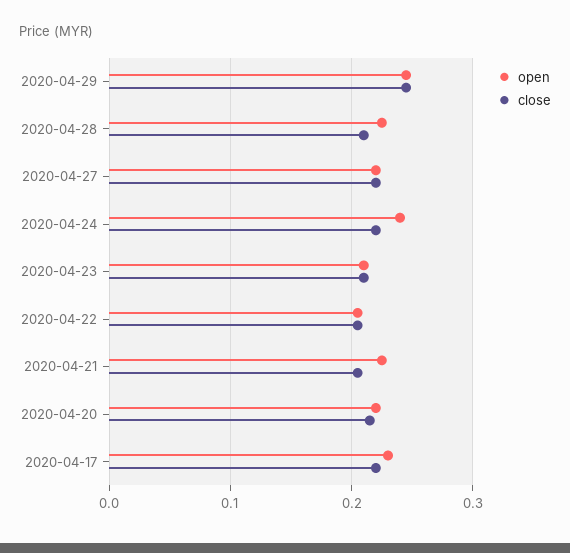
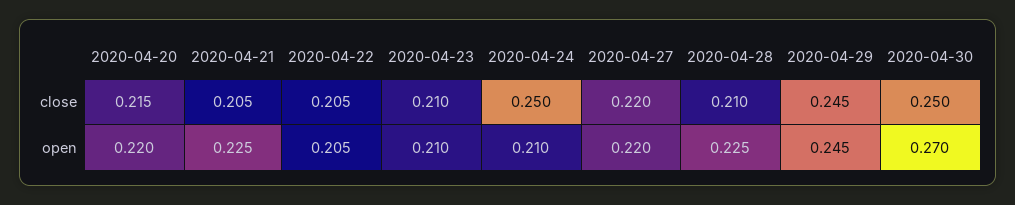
open, 2020-04-24: 0.24 -> 0.21
close, 2020-04-24: 0.22 -> 0.25
open, 2020-04-17: 0.23 -> none
close, 2020-04-17: 0.22 -> none
close, 2020-04-30: none -> 0.25
open, 2020-04-30: none -> 0.27

